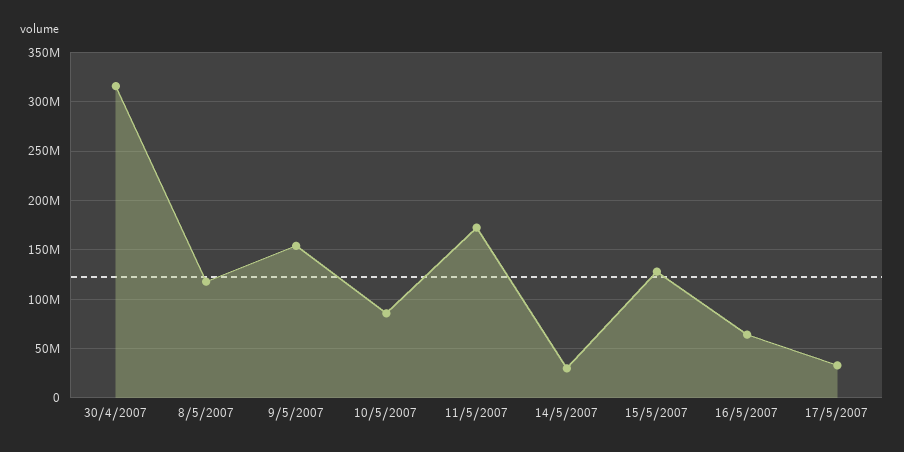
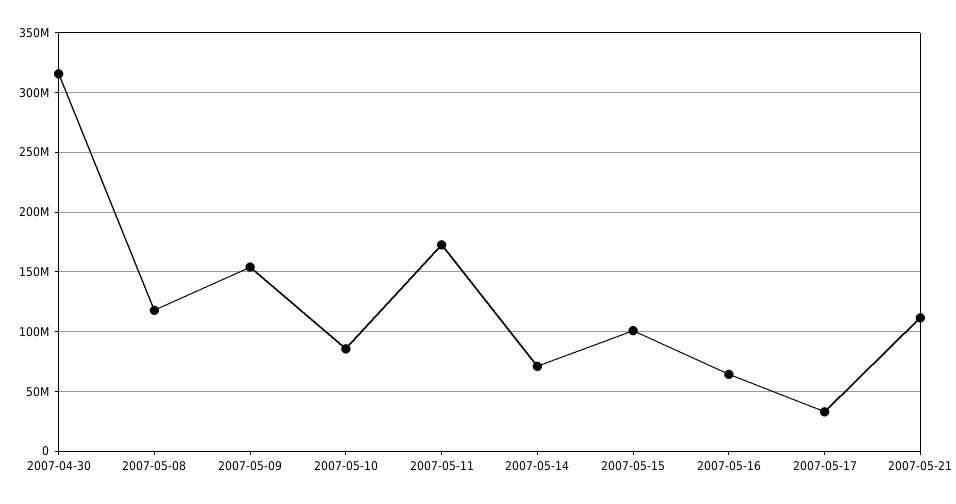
14/5/2007: 30000000 -> 70000000
15/5/2007: 130000000 -> 100000000
2007-05-21: none -> 110000000

